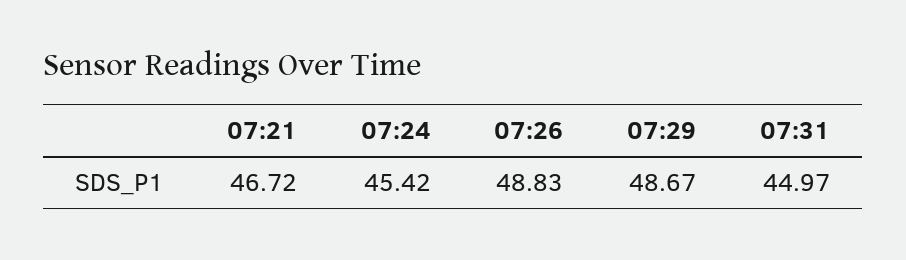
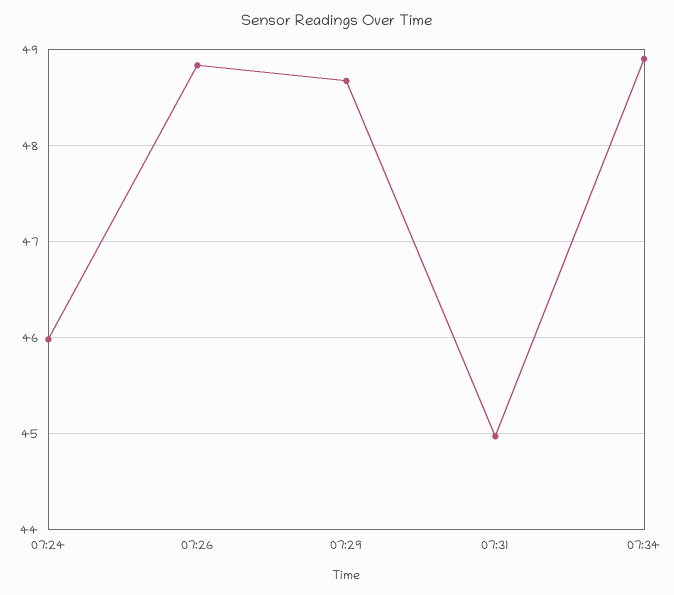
07:21: 46.72 -> none
07:24: 45.42 -> 46
07:34: none -> 48.9

